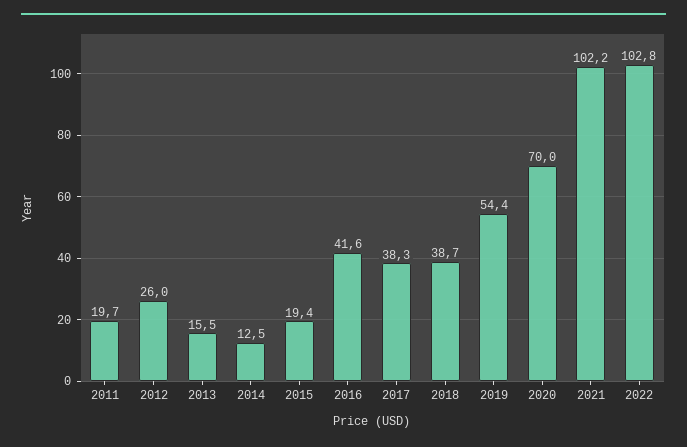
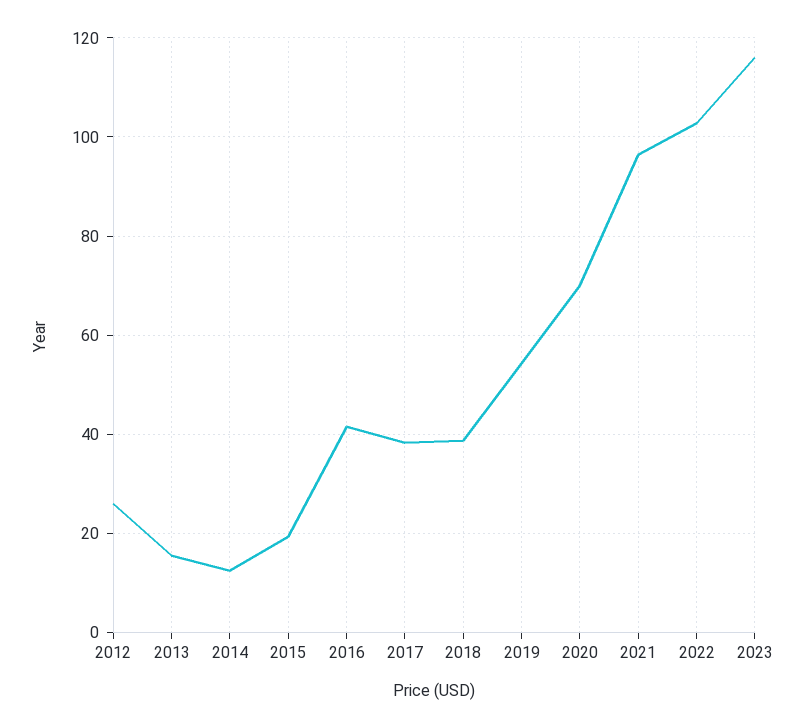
2011: 19.7 -> none
2021: 102.2 -> 96
2023: none -> 116

